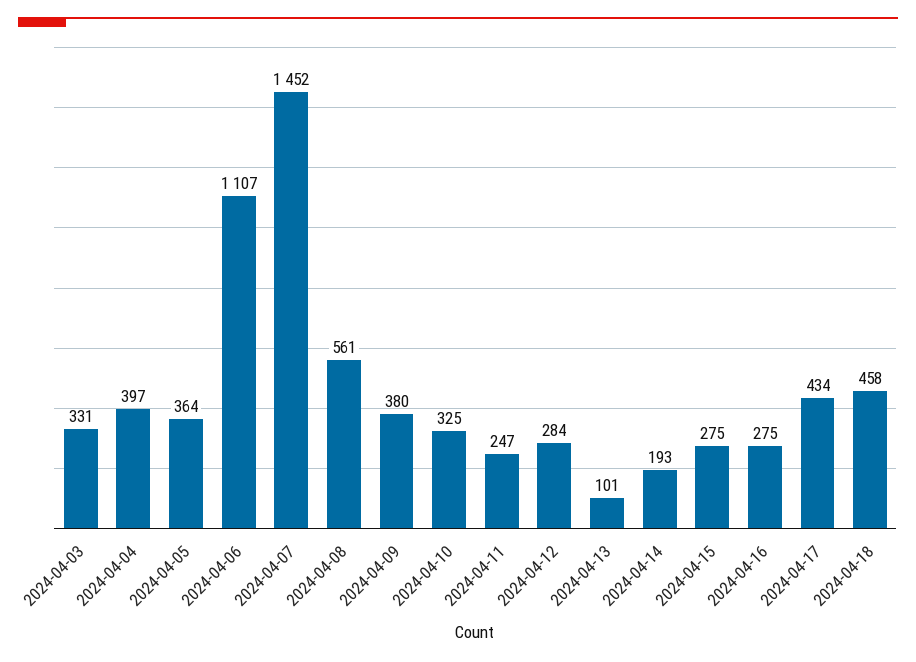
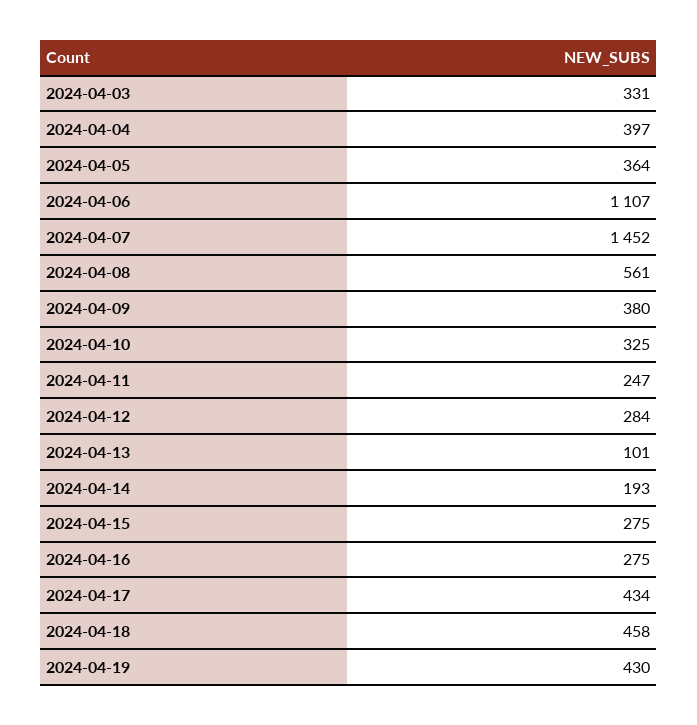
2024-04-19: none -> 430

